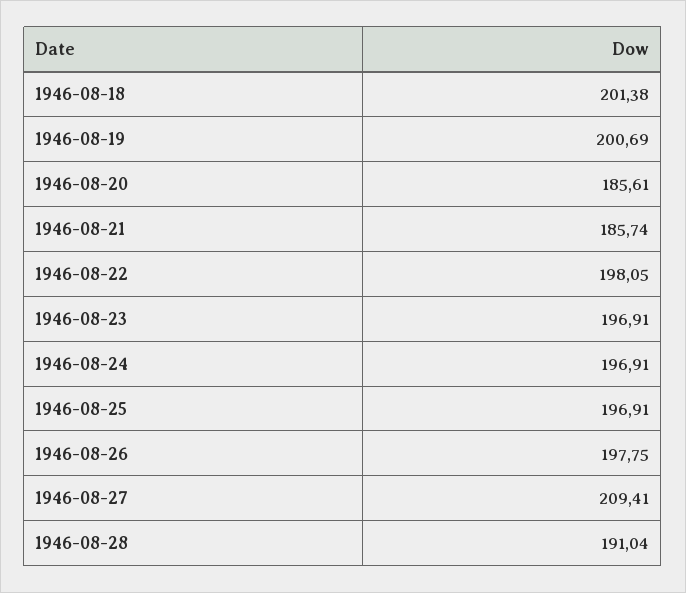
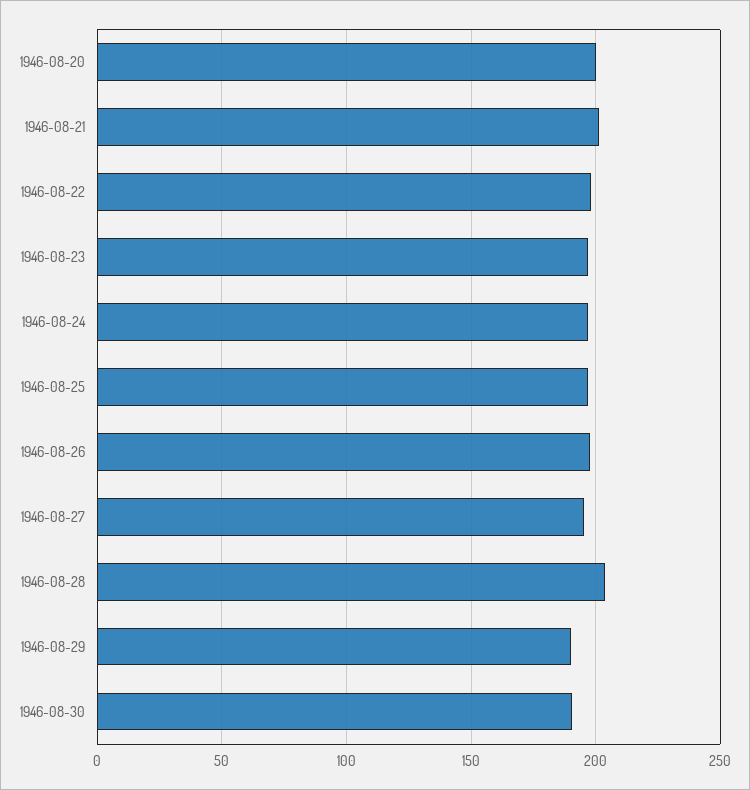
1946-08-18: 201.38 -> none
1946-08-19: 200.69 -> none
1946-08-20: 185.61 -> 200
1946-08-21: 185.74 -> 200
1946-08-27: 209.41 -> 195
1946-08-28: 191.04 -> 205
1946-08-29: none -> 190
1946-08-30: none -> 190

